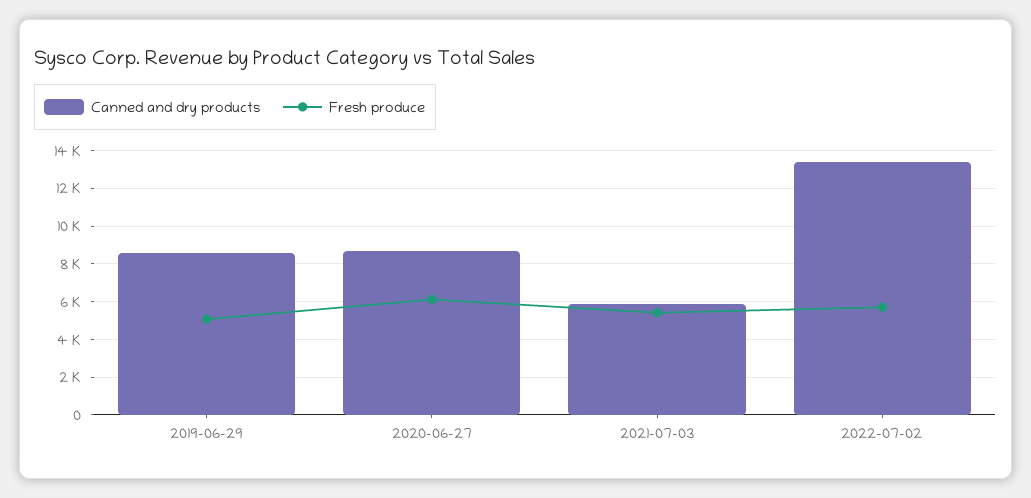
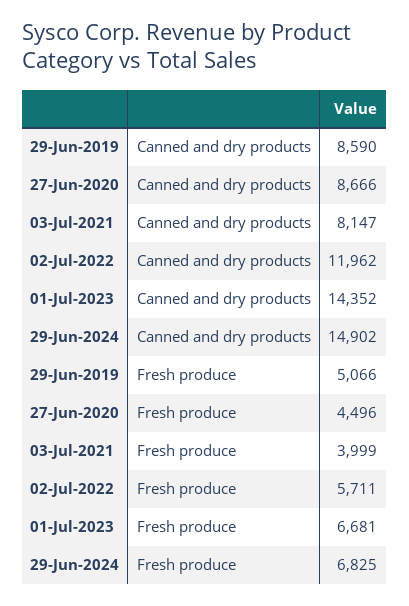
Fresh produce, 2020-06-27: 6000 -> 4496
Canned and dry products, 2021-07-03: 6000 -> 8147
Fresh produce, 2021-07-03: 5500 -> 3999
Canned and dry products, 2022-07-02: 13500 -> 11962
Canned and dry products, 01-Jul-2023: none -> 14352
Canned and dry products, 29-Jun-2024: none -> 14902
Fresh produce, 01-Jul-2023: none -> 6681
Fresh produce, 29-Jun-2024: none -> 6825

